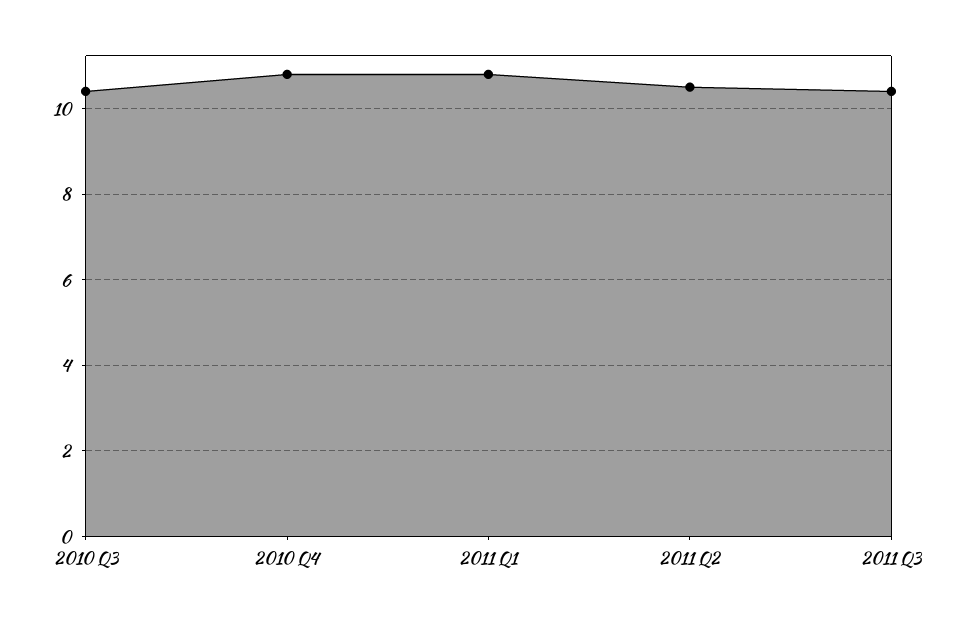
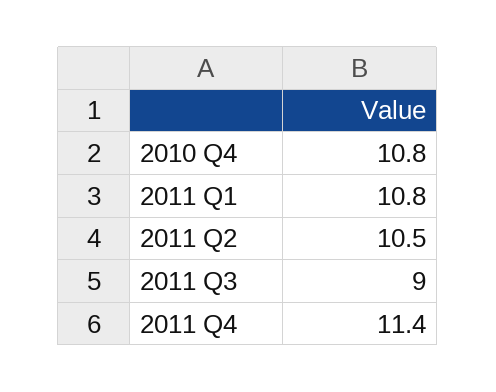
2010 Q3: 10.5 -> none
2011 Q3: 10.5 -> 9
2011 Q4: none -> 11.4

